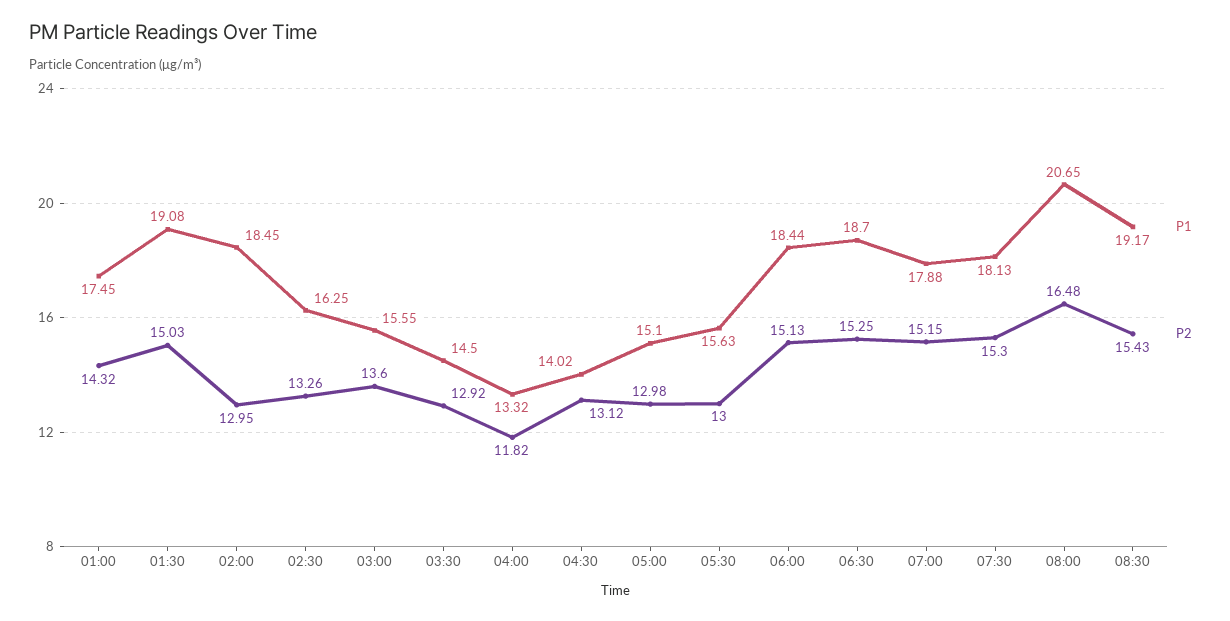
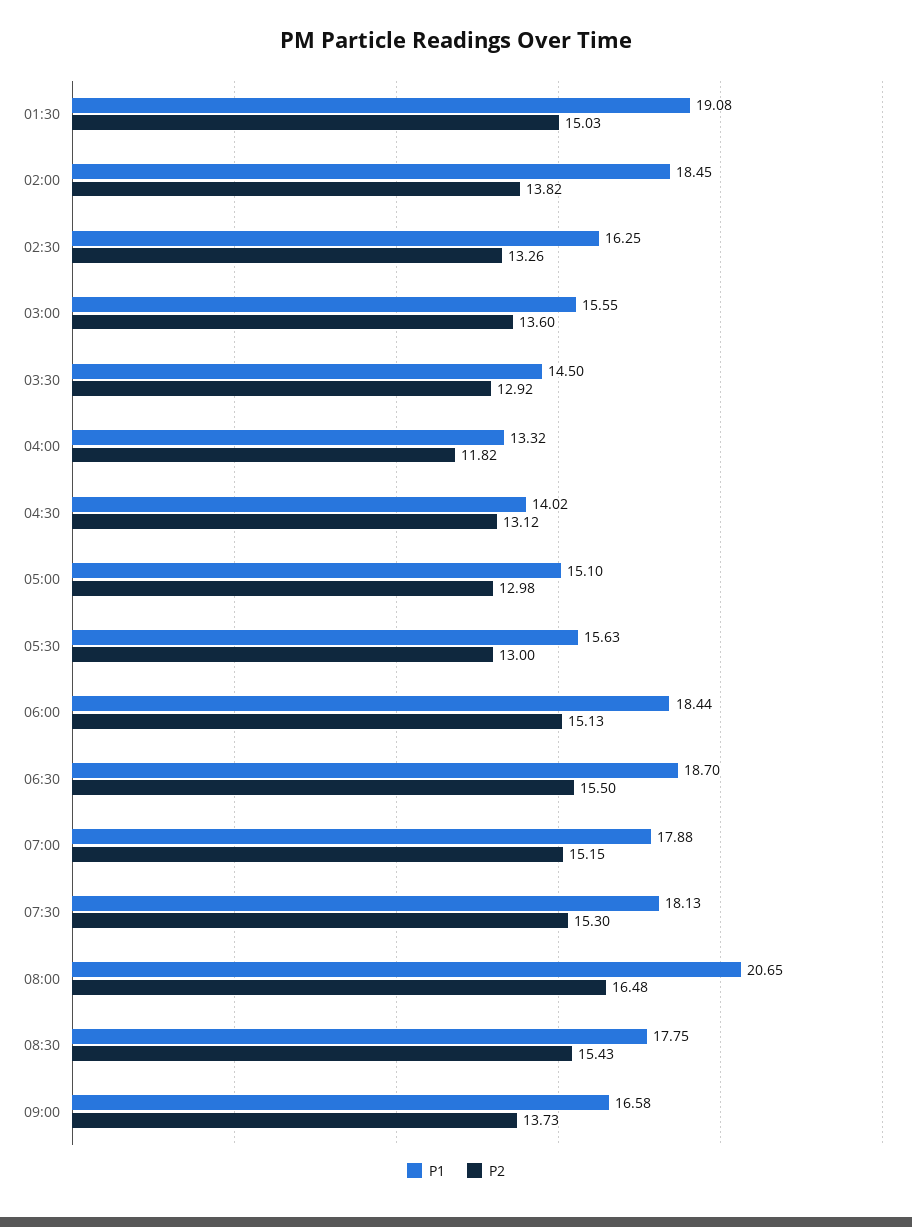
P1, 01:00: 17.45 -> none
P2, 01:00: 14.32 -> none
P2, 02:00: 12.95 -> 13.82
P2, 06:30: 15.25 -> 15.5
P1, 08:30: 19.17 -> 17.75
P1, 09:00: none -> 16.58
P2, 09:00: none -> 13.73

